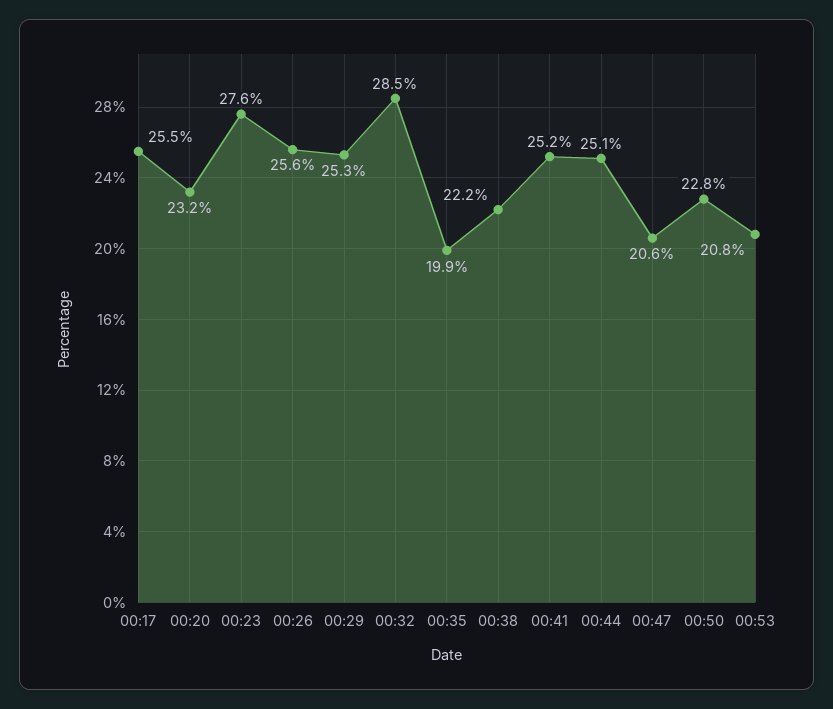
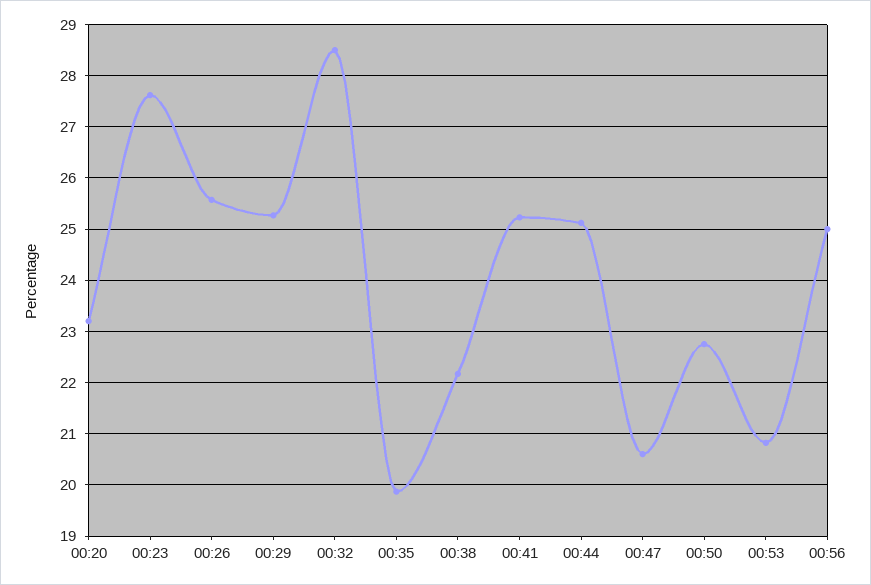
00:17: 25.5 -> none
00:56: none -> 25

